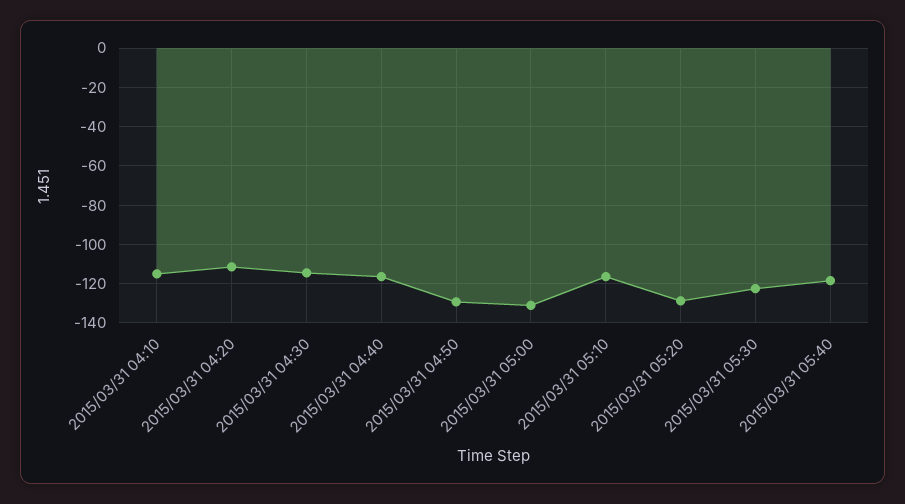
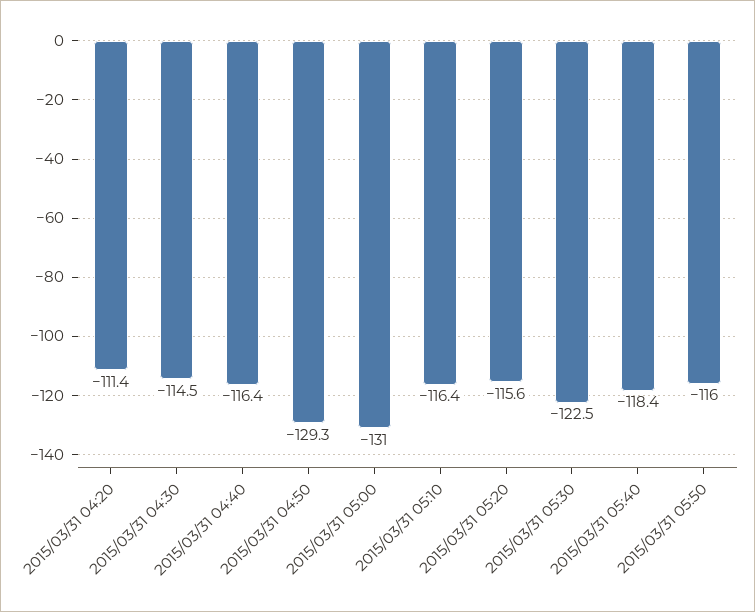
2015/03/31 04:10: -115 -> none
2015/03/31 05:20: -130 -> -115.6
2015/03/31 05:50: none -> -116

